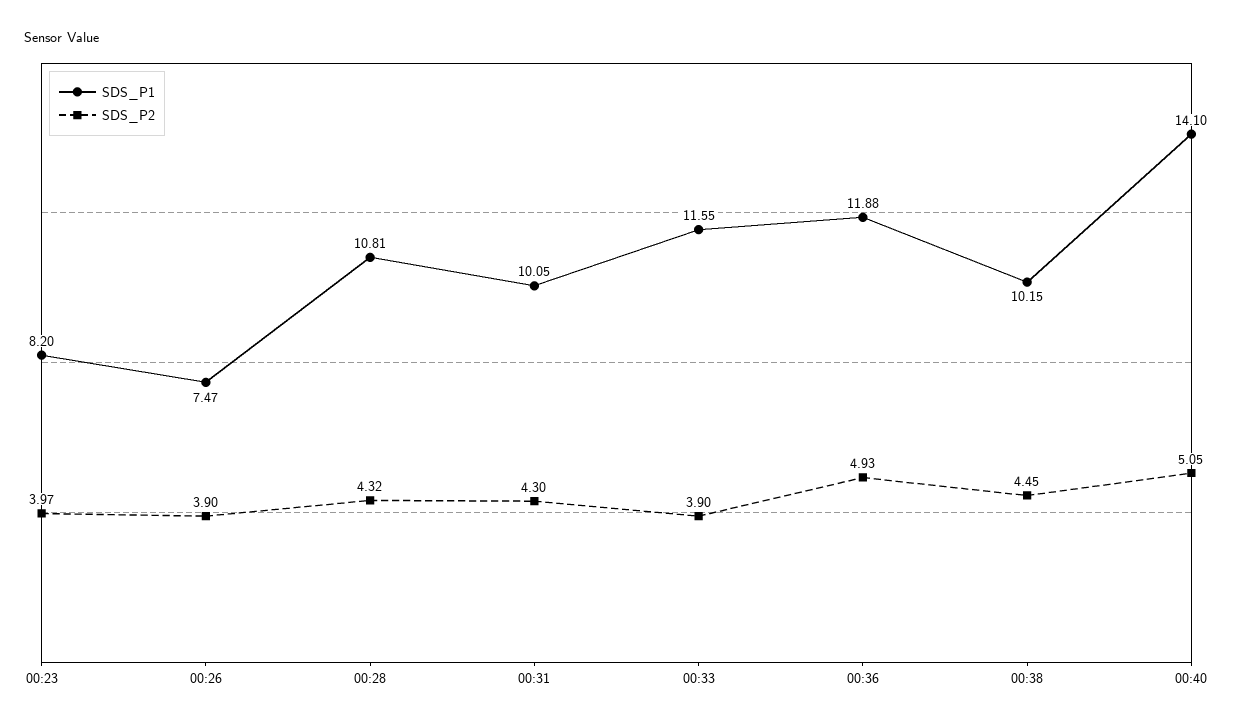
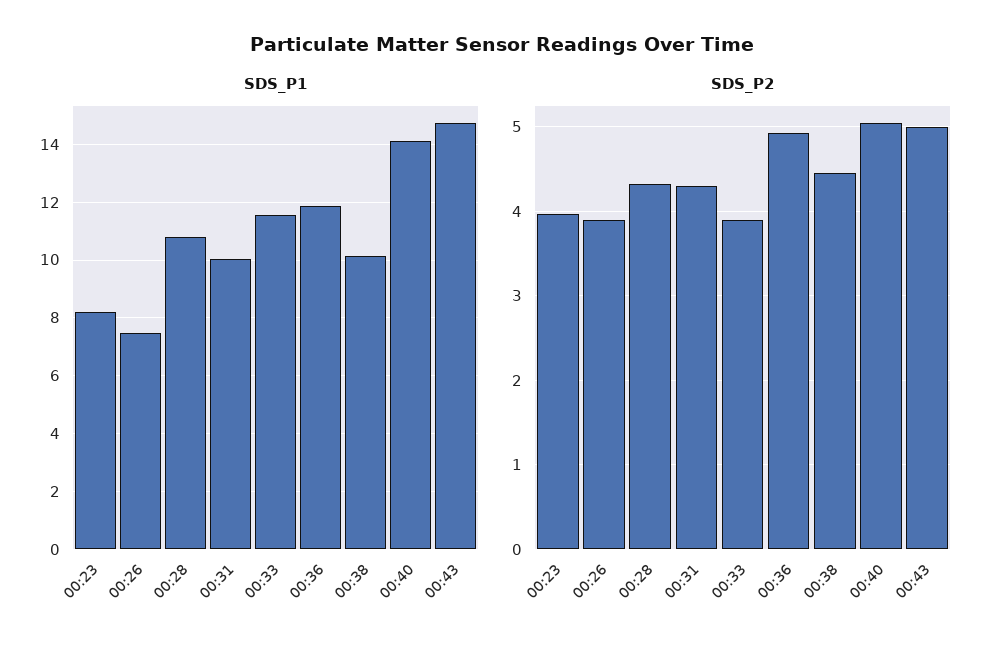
SDS_P1, 00:43: none -> 14.75
SDS_P2, 00:43: none -> 5

